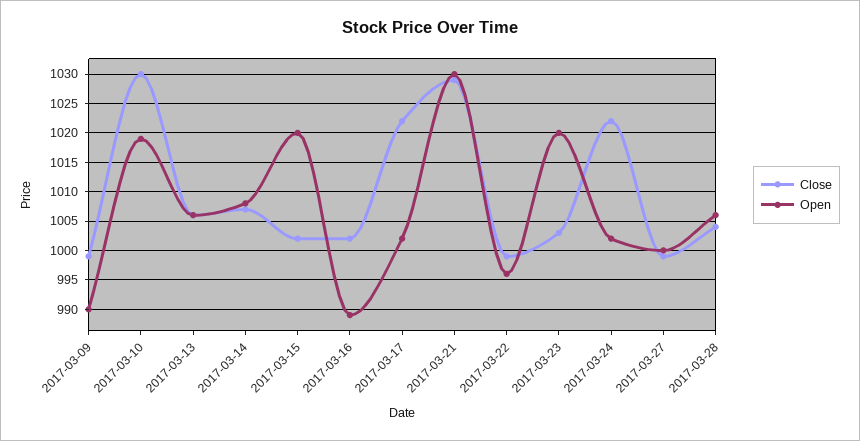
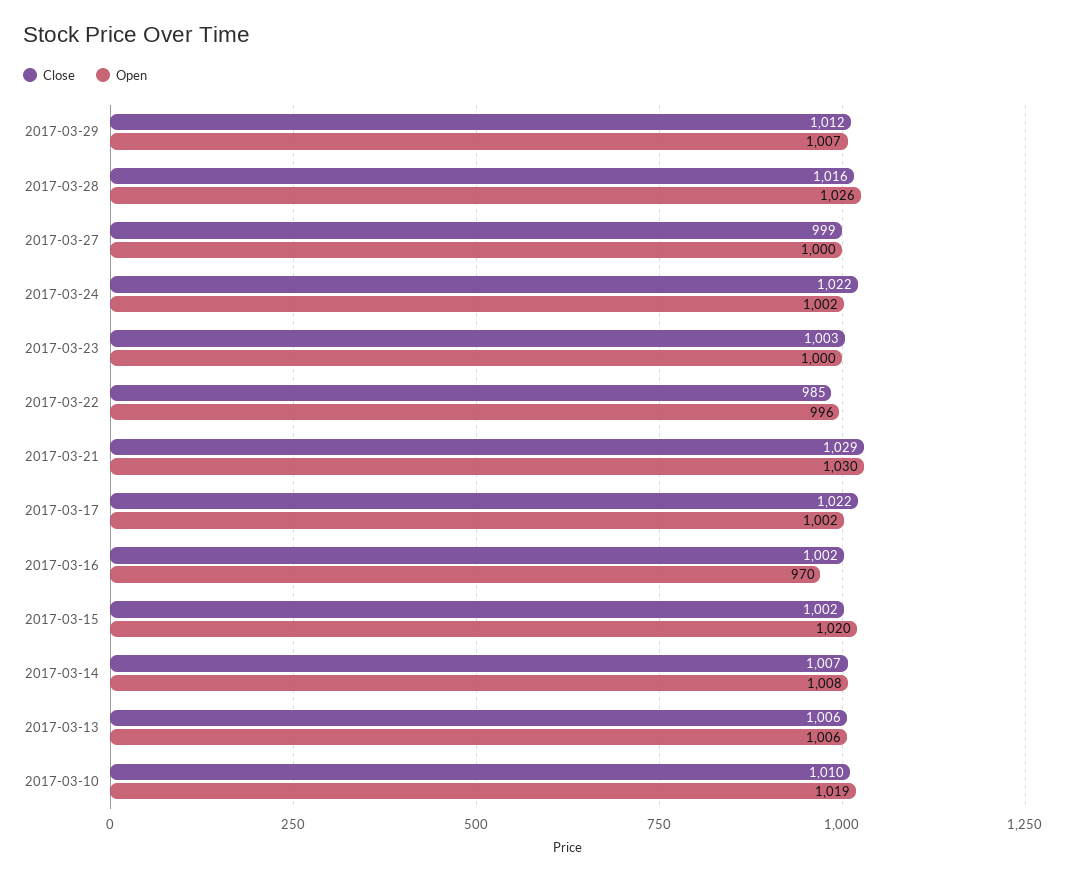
Close, 2017-03-09: 1000 -> none
Open, 2017-03-09: 990 -> none
Close, 2017-03-10: 1030 -> 1010
Open, 2017-03-16: 990 -> 970
Close, 2017-03-22: 1000 -> 985
Open, 2017-03-23: 1020 -> 1000
Close, 2017-03-28: 1005 -> 1016
Open, 2017-03-28: 1005 -> 1026
Close, 2017-03-29: none -> 1012
Open, 2017-03-29: none -> 1007

